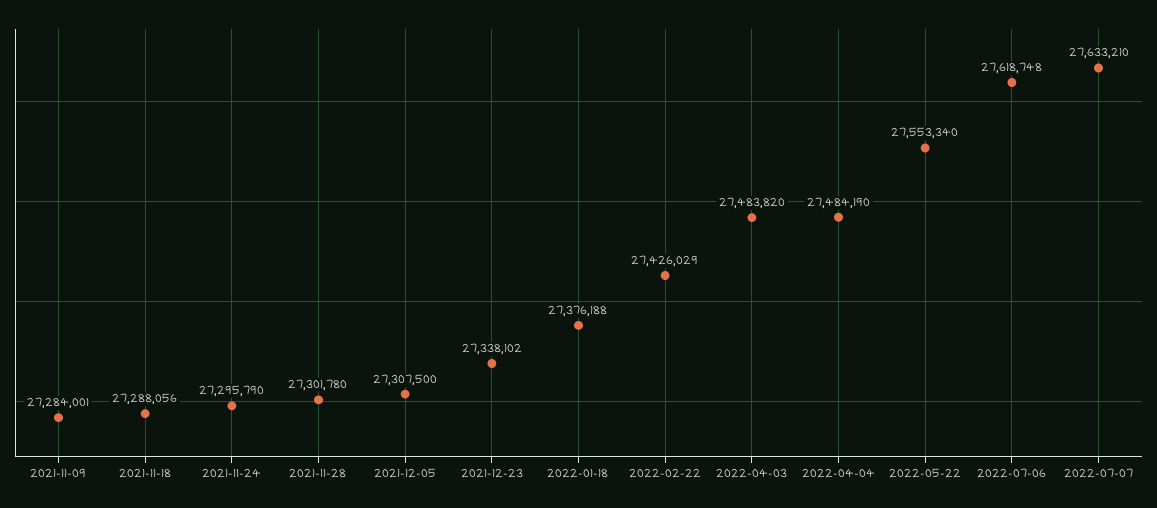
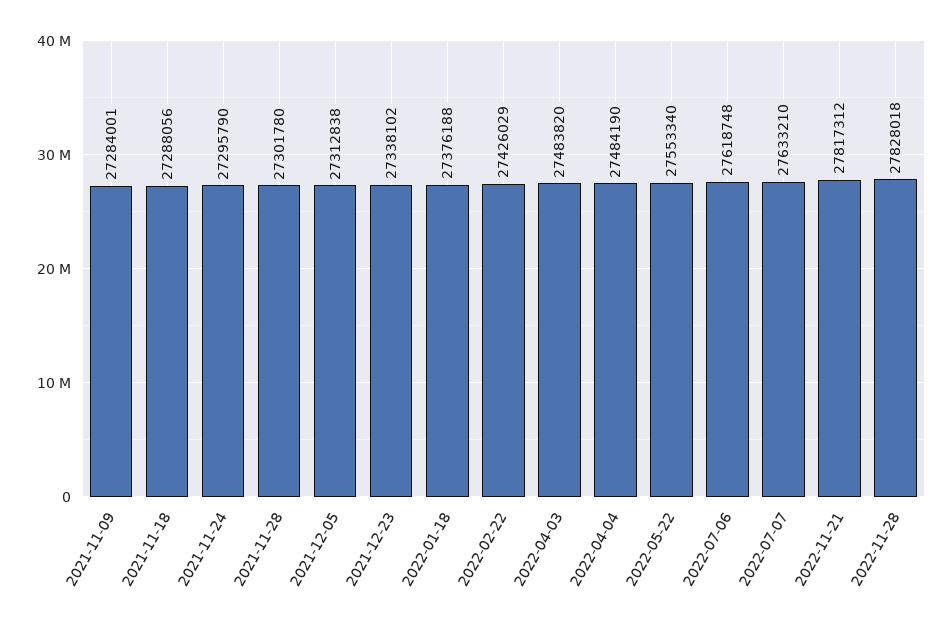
2021-12-05: 27307500 -> 27312838
2022-11-21: none -> 27817312
2022-11-28: none -> 27828018

